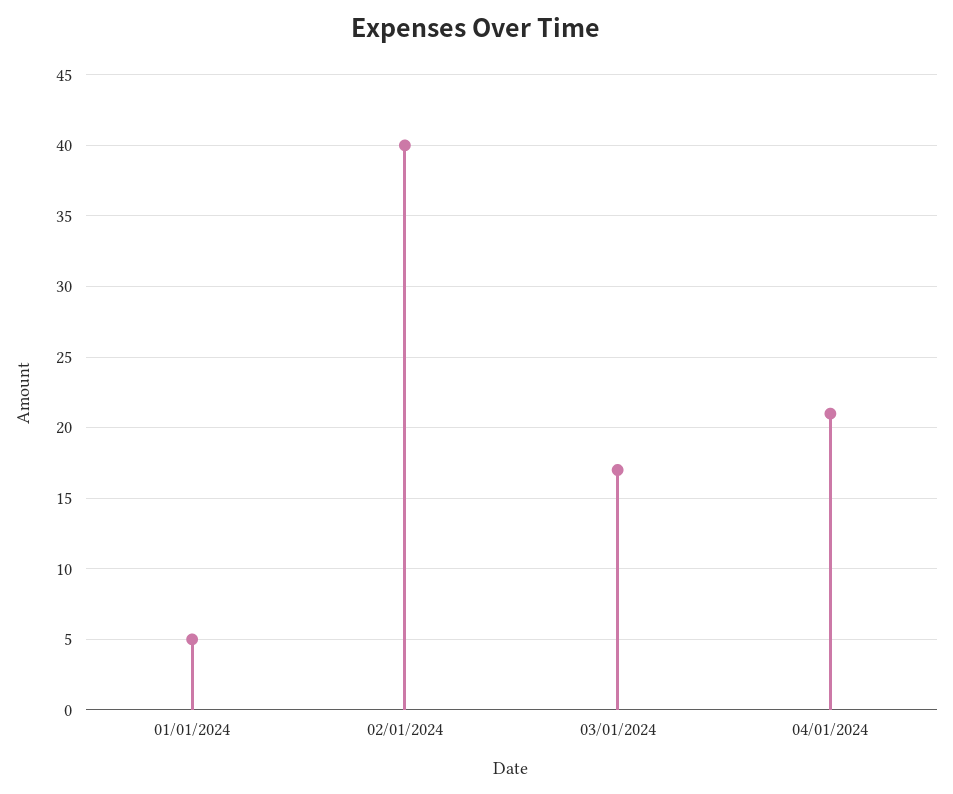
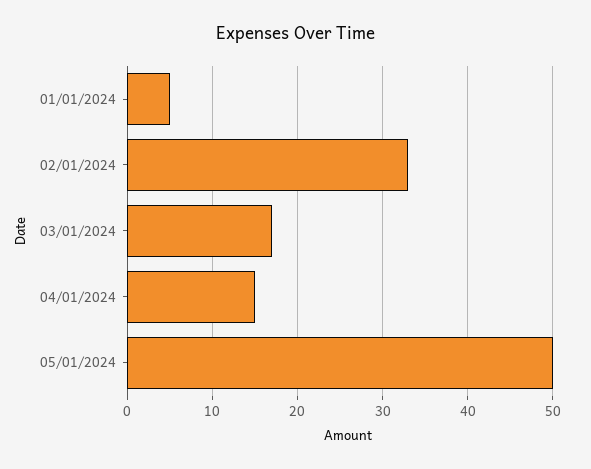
02/01/2024: 40 -> 33
04/01/2024: 21 -> 15
05/01/2024: none -> 50

